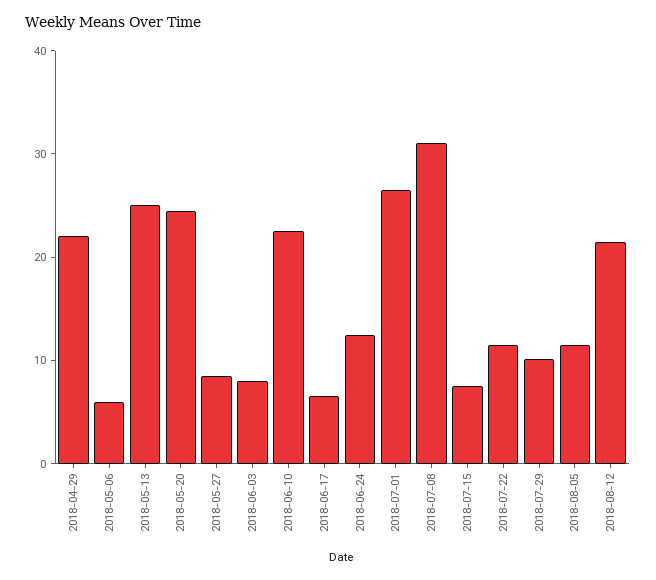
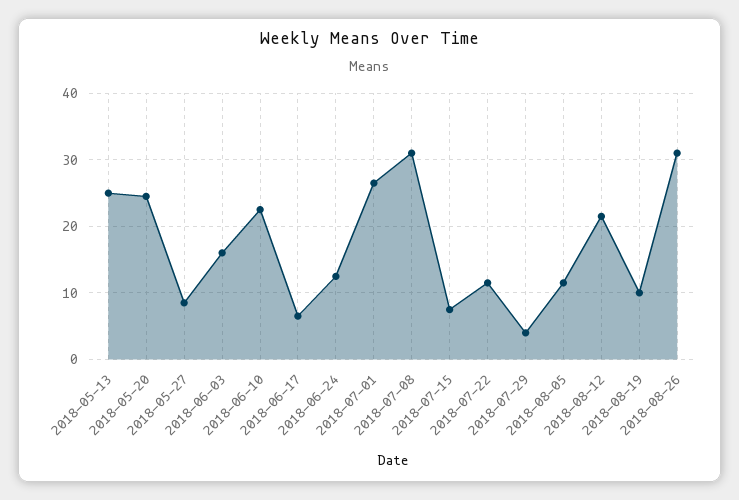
2018-04-29: 22 -> none
2018-05-06: 6 -> none
2018-06-03: 8 -> 16
2018-07-29: 10 -> 4
2018-08-19: none -> 10
2018-08-26: none -> 31

